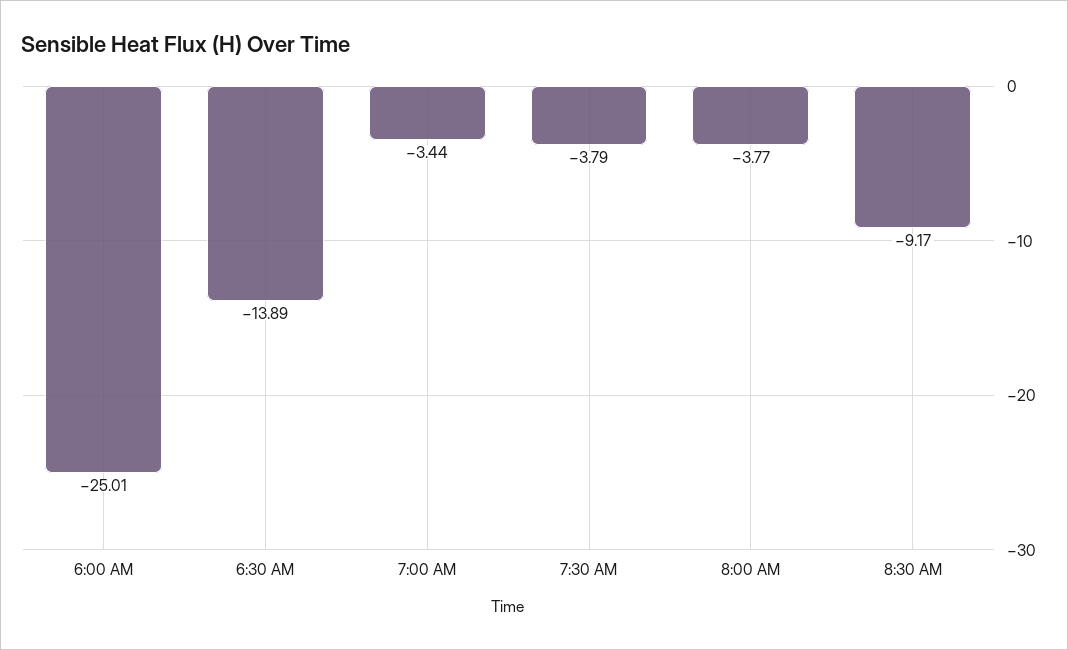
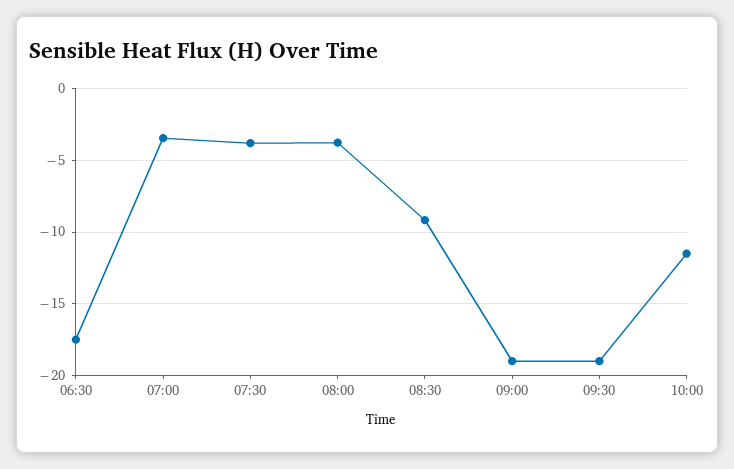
6:00 AM: -25.01 -> none
6:30 AM: -13.89 -> -17.5
09:00: none -> -19
09:30: none -> -19
10:00: none -> -11.5

